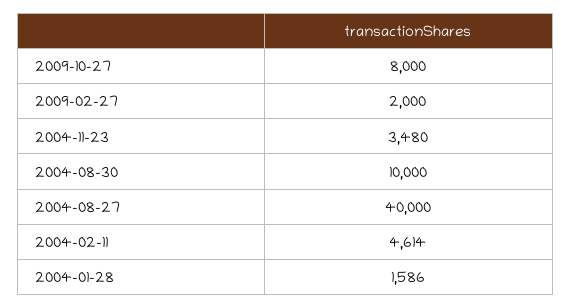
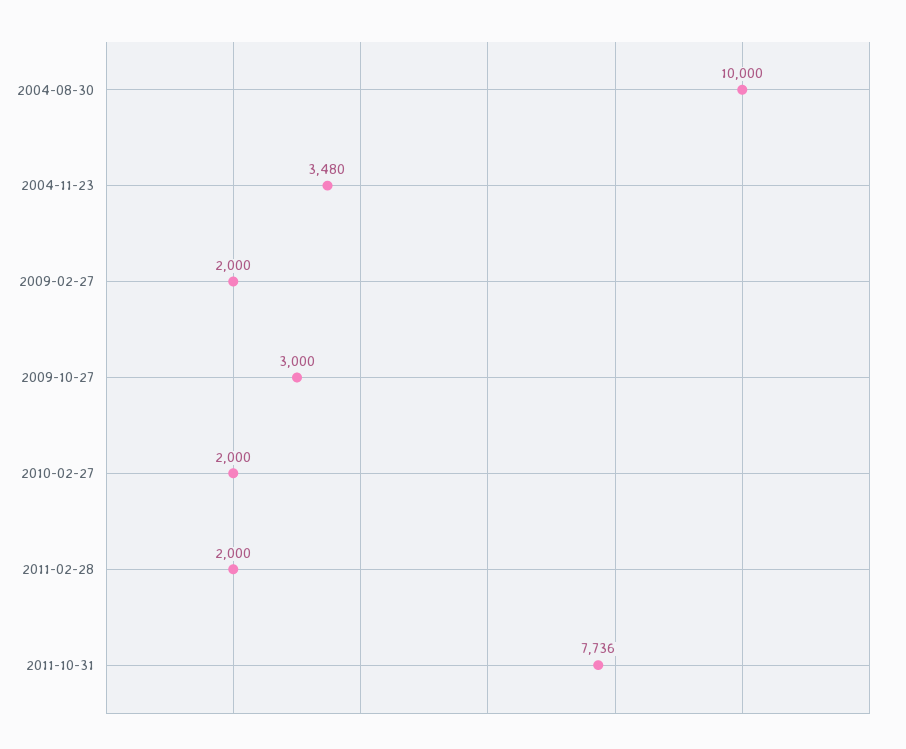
2009-10-27: 8000 -> 3000
2004-08-27: 40000 -> none
2004-02-11: 4614 -> none
2004-01-28: 1586 -> none
2010-02-27: none -> 2000
2011-02-28: none -> 2000
2011-10-31: none -> 7736

